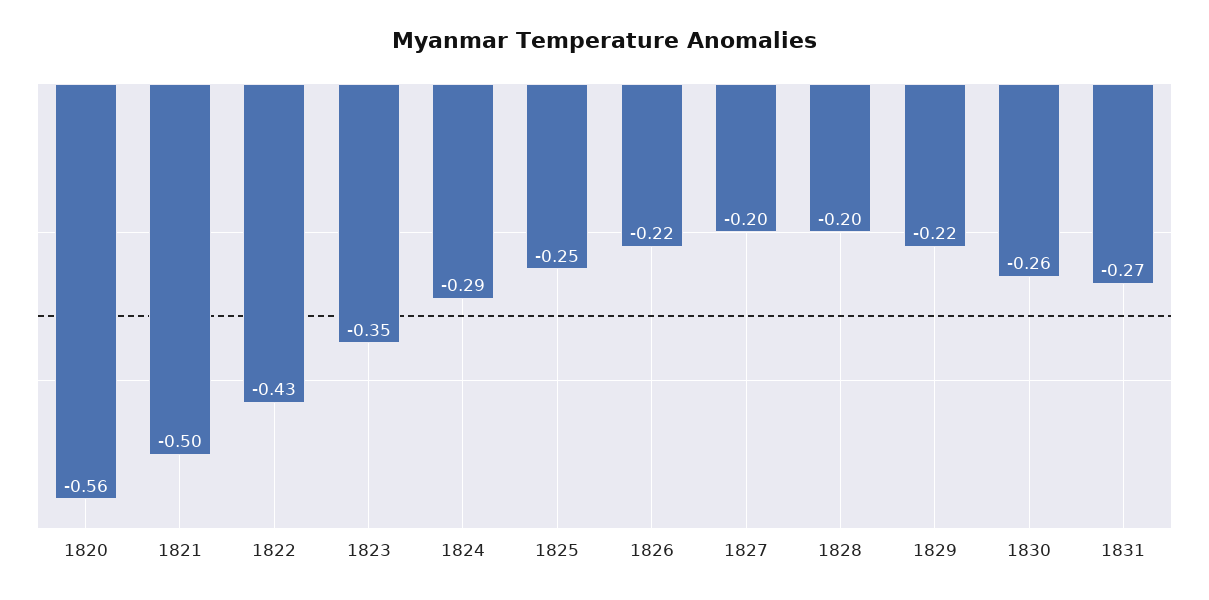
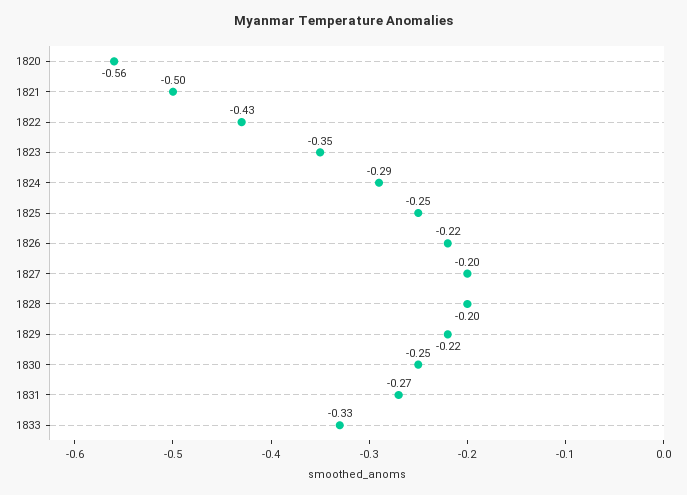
1830: -0.26 -> -0.25
1833: none -> -0.33

